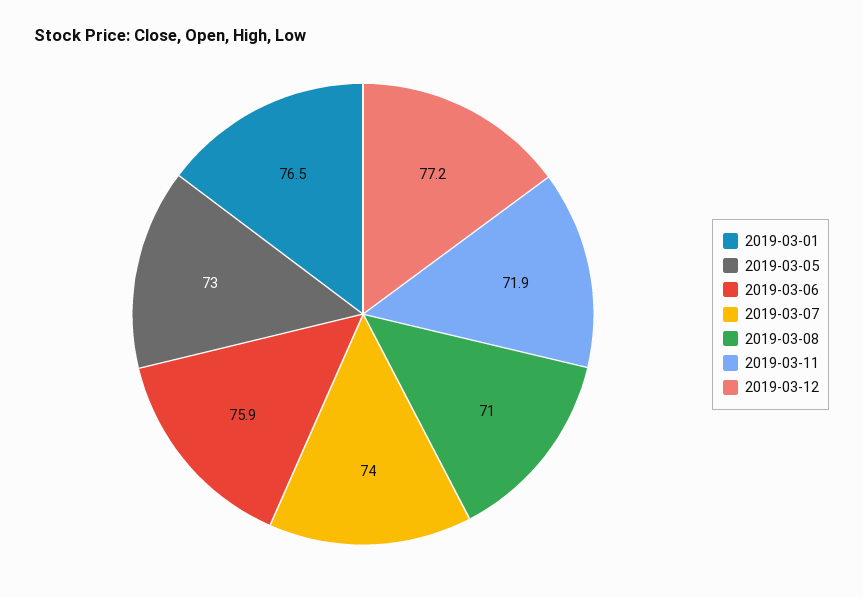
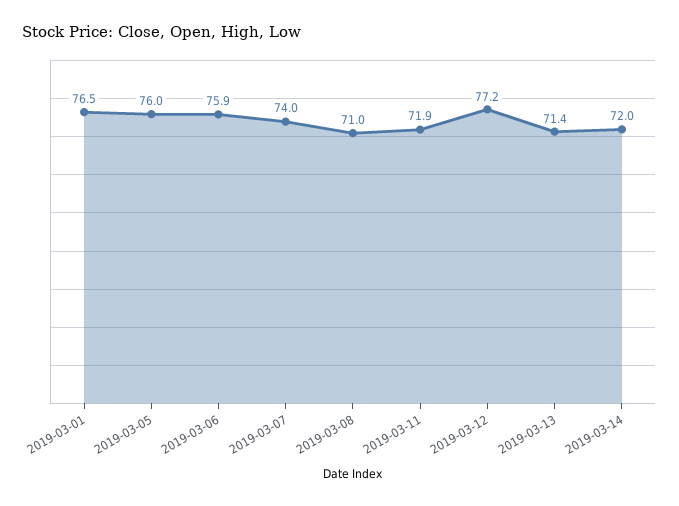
2019-03-05: 73 -> 76
2019-03-13: none -> 71.4
2019-03-14: none -> 72

